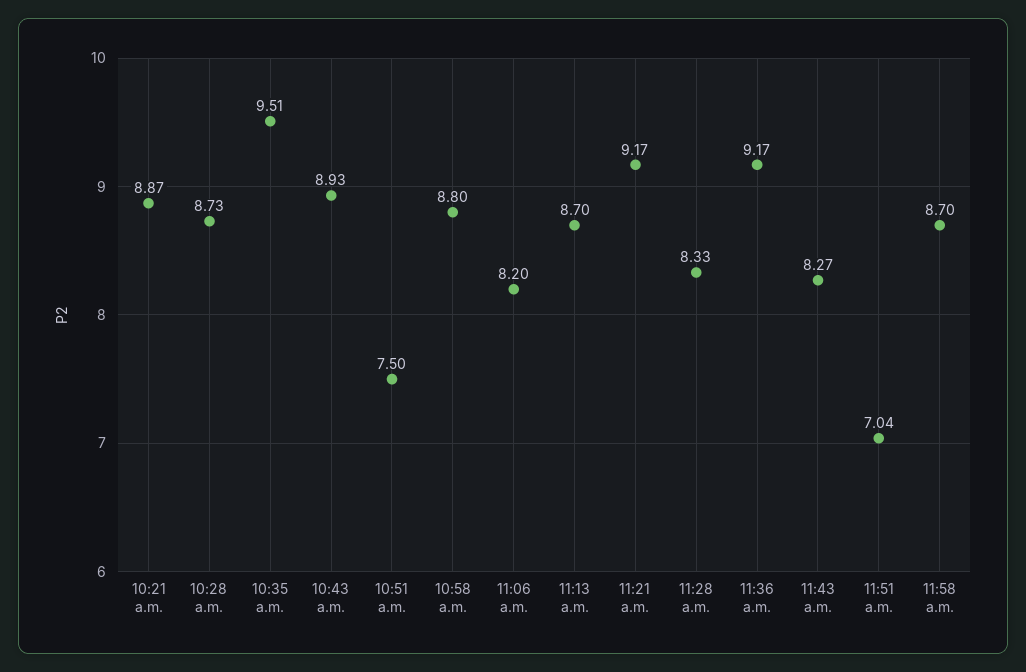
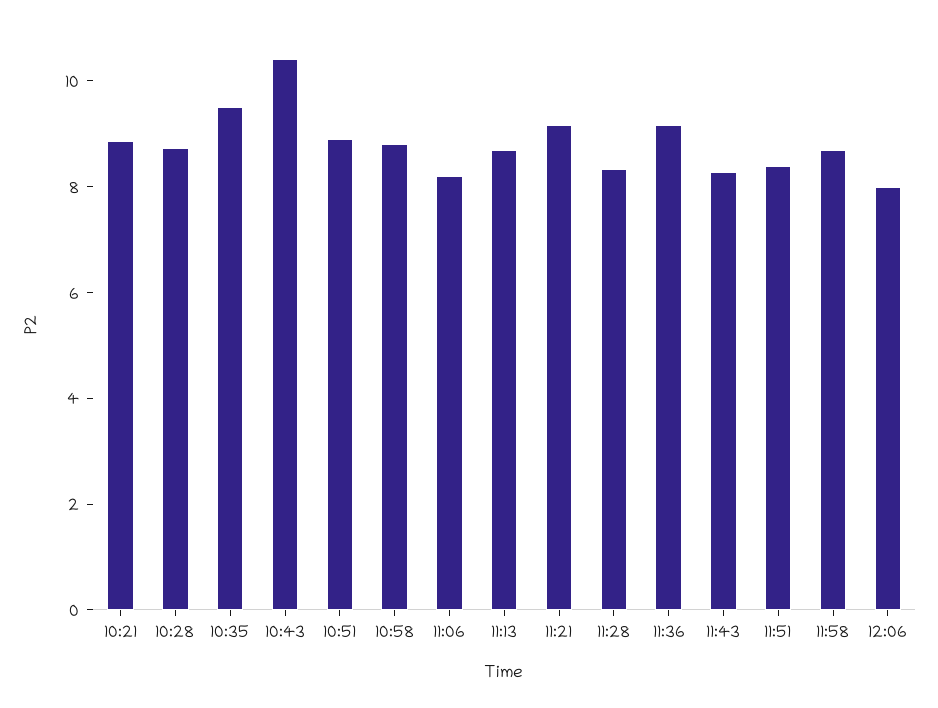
10:43 a.m.: 8.93 -> 10.5
10:51 a.m.: 7.5 -> 9
11:51 a.m.: 7.04 -> 8.5
12:06: none -> 8

